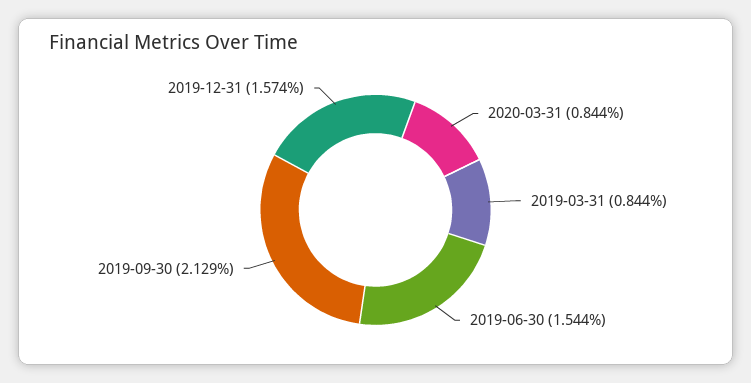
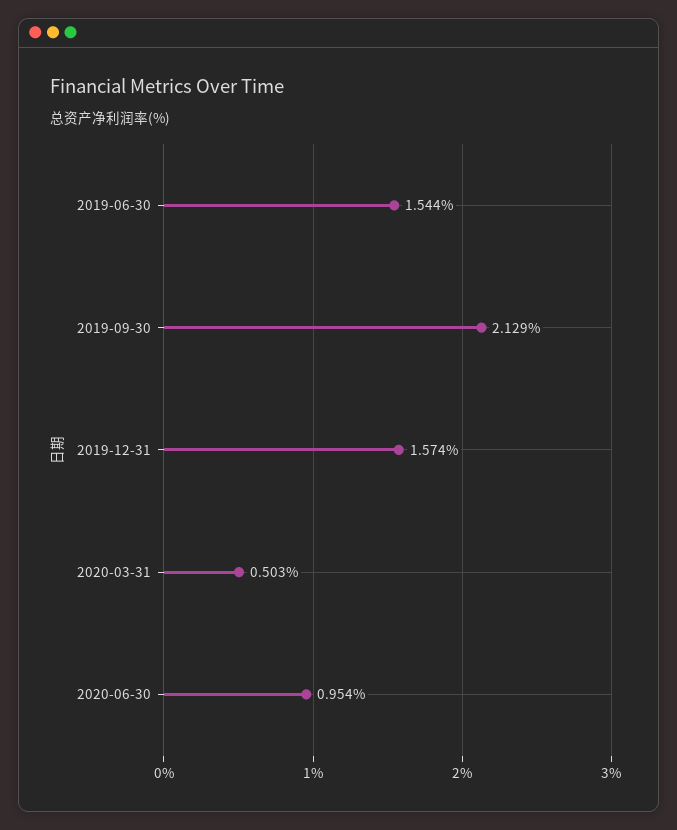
2020-03-31: 0.844 -> 0.503
2019-03-31: 0.844 -> none
2020-06-30: none -> 0.954

